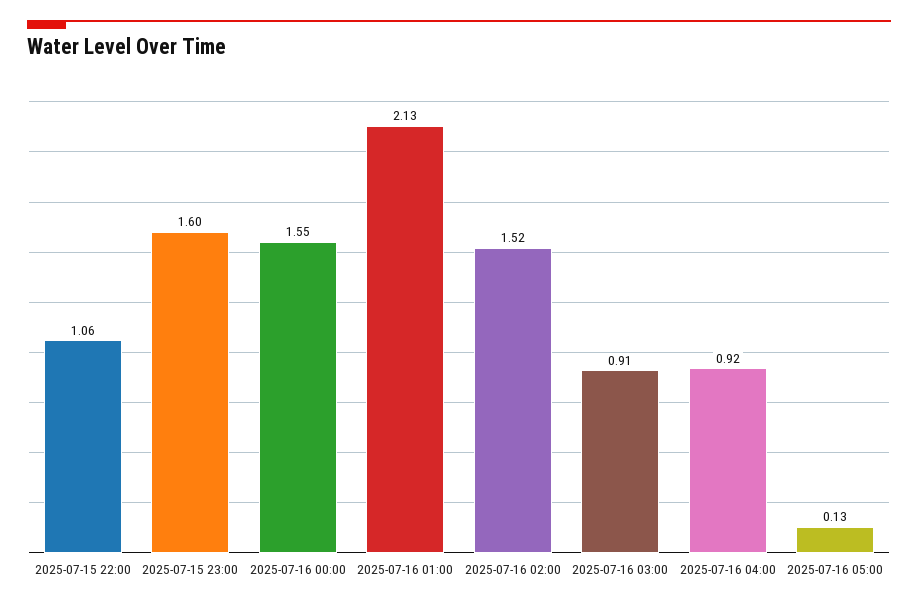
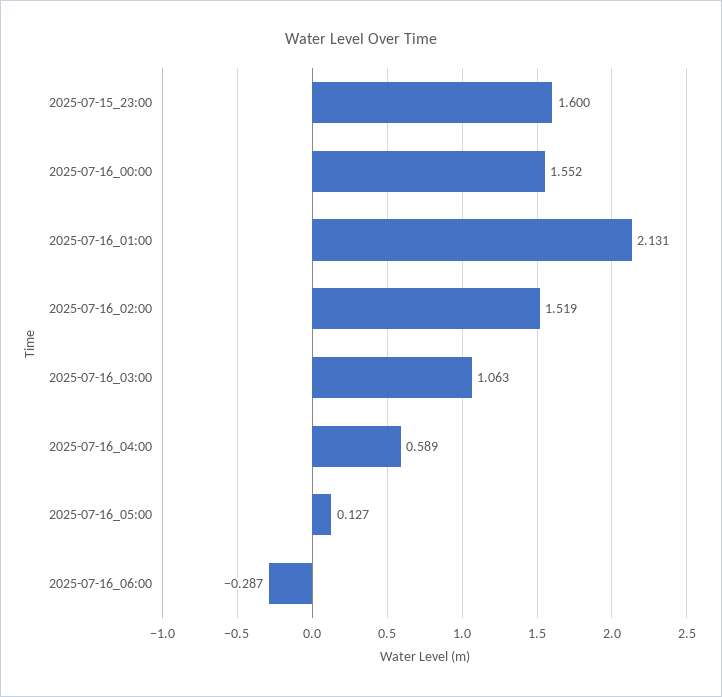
2025-07-15 22:00: 1.06 -> none
2025-07-16 03:00: 0.91 -> 1.063
2025-07-16 04:00: 0.92 -> 0.589
2025-07-16_06:00: none -> -0.287

